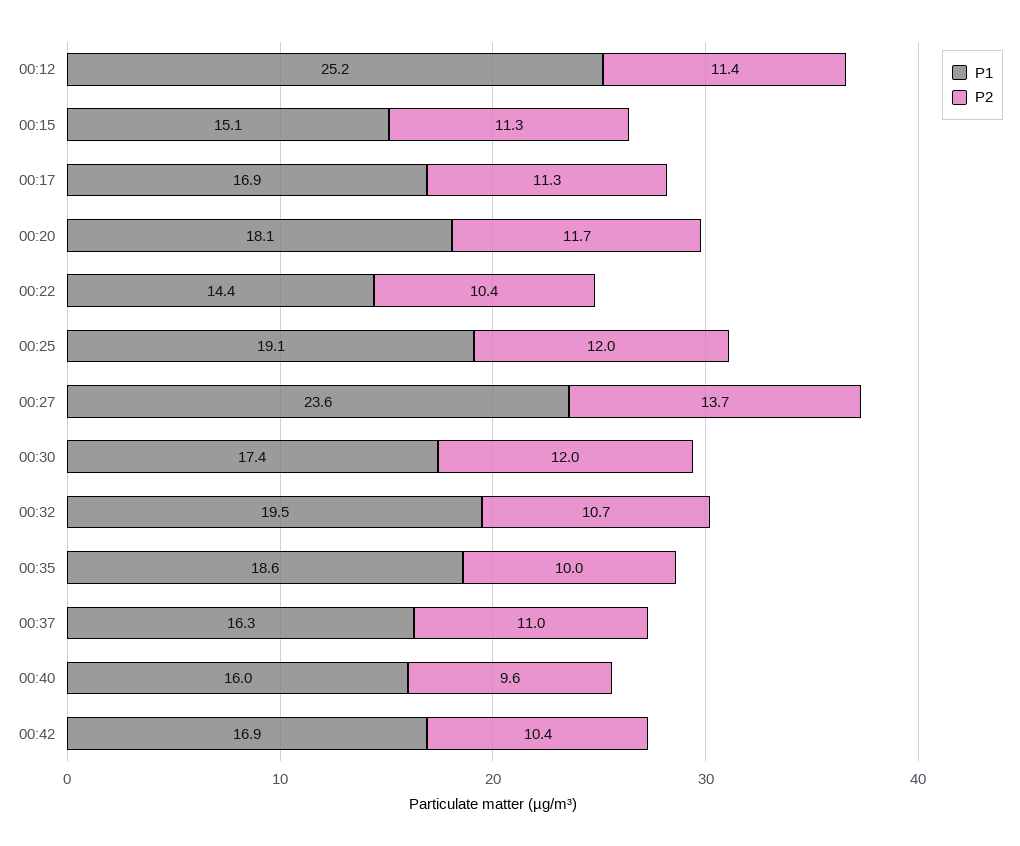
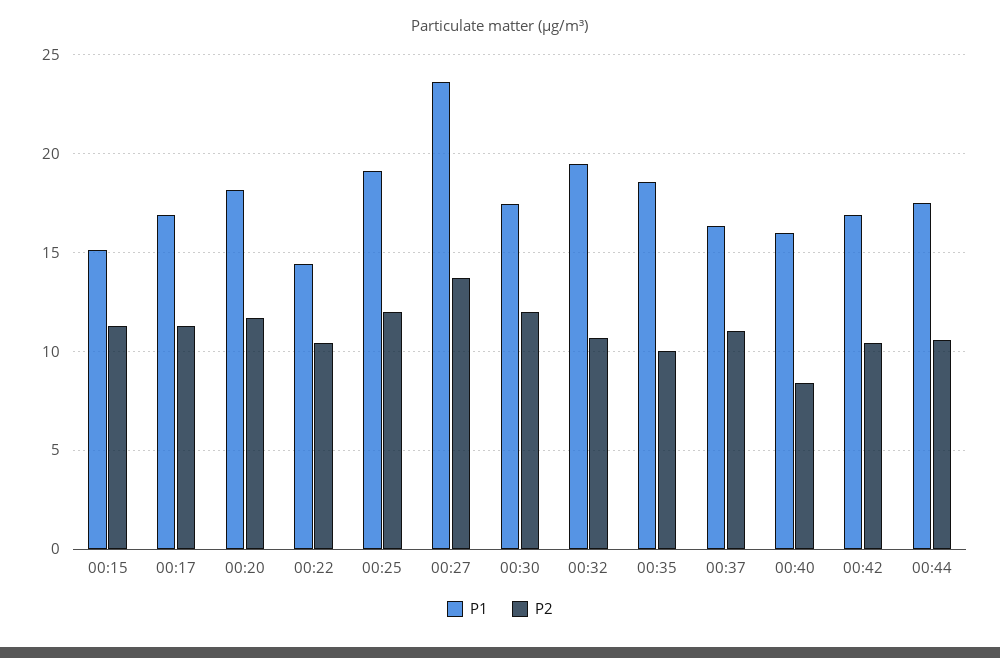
P1, 00:12: 25.2 -> none
P2, 00:12: 11.4 -> none
P2, 00:40: 9.6 -> 8.5
P1, 00:44: none -> 17.5
P2, 00:44: none -> 10.5

